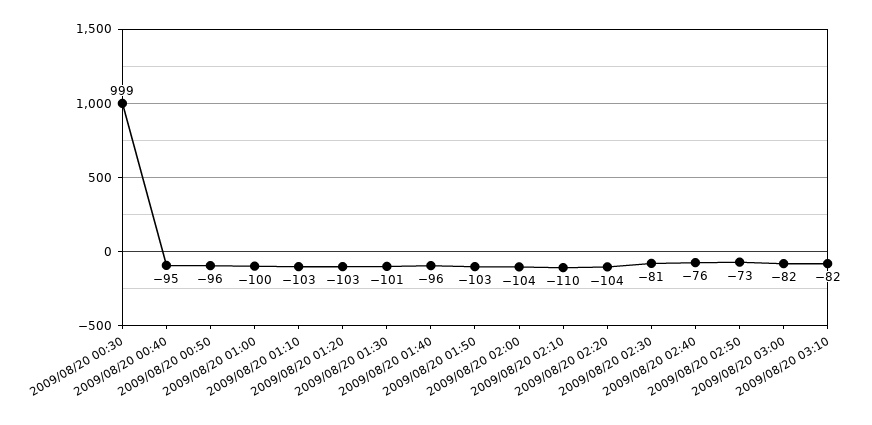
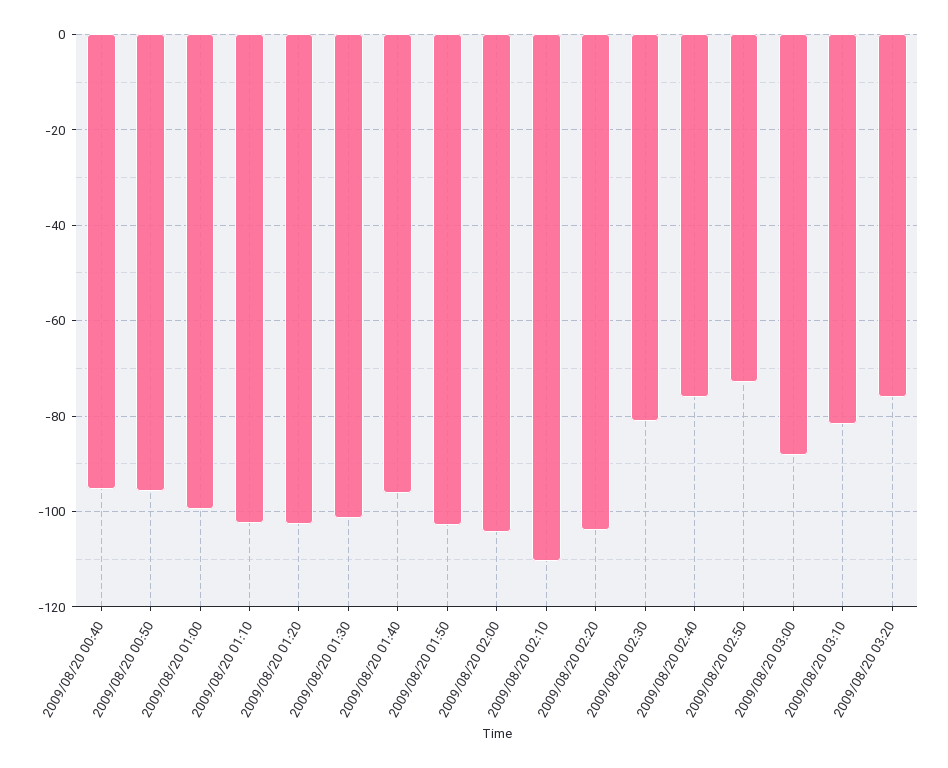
2009/08/20 00:30: 999 -> none
2009/08/20 03:00: -82 -> -88
2009/08/20 03:20: none -> -76

